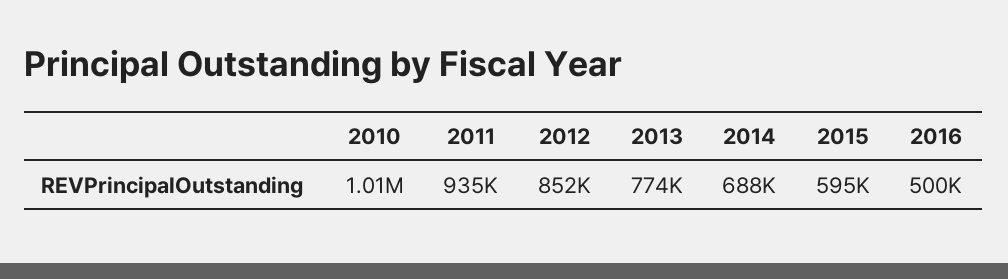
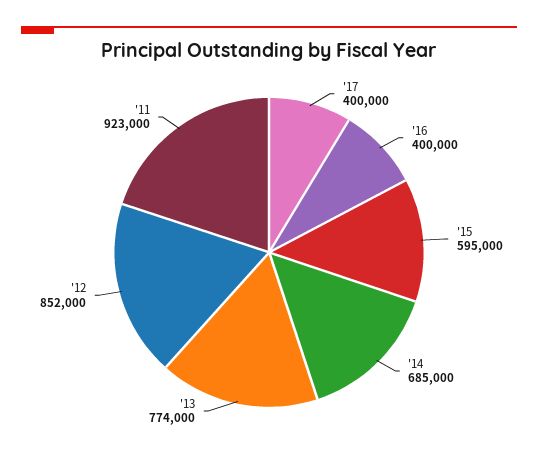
2010: 1010000 -> none
2011: 935000 -> 923000
2014: 688000 -> 685000
2016: 500000 -> 400000
'17: none -> 400000

